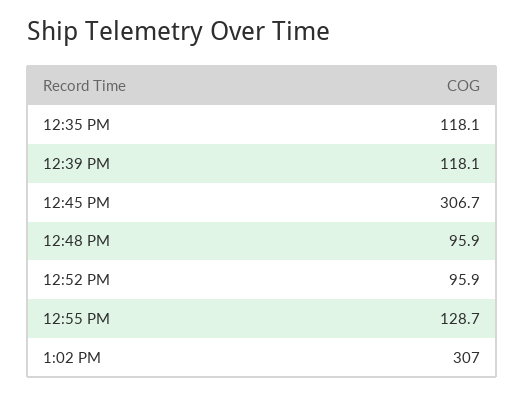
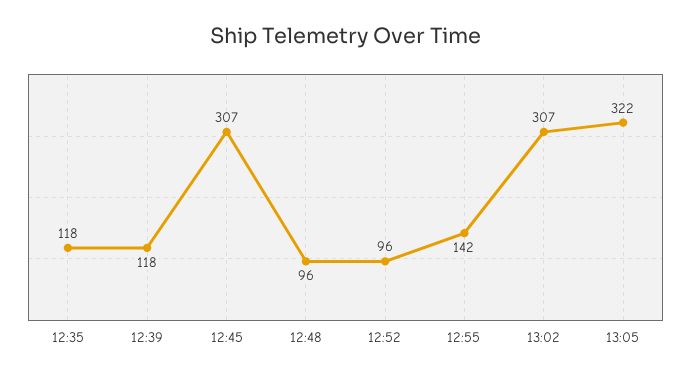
12:55 PM: 128.7 -> 142
13:05: none -> 322

